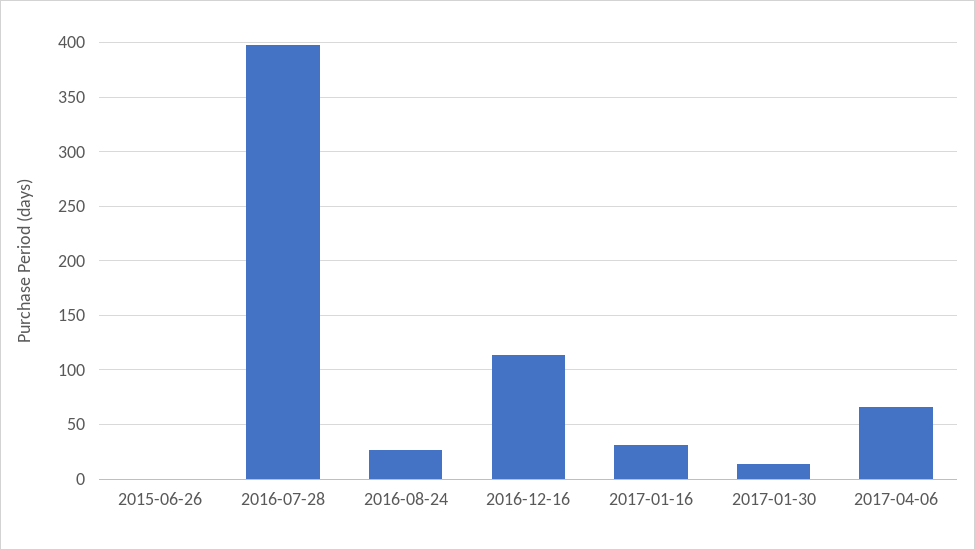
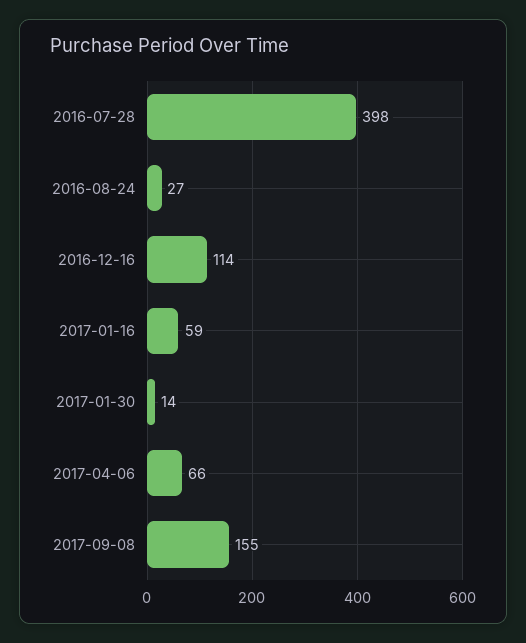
2015-06-26: 0 -> none
2017-01-16: 30 -> 59
2017-09-08: none -> 155

